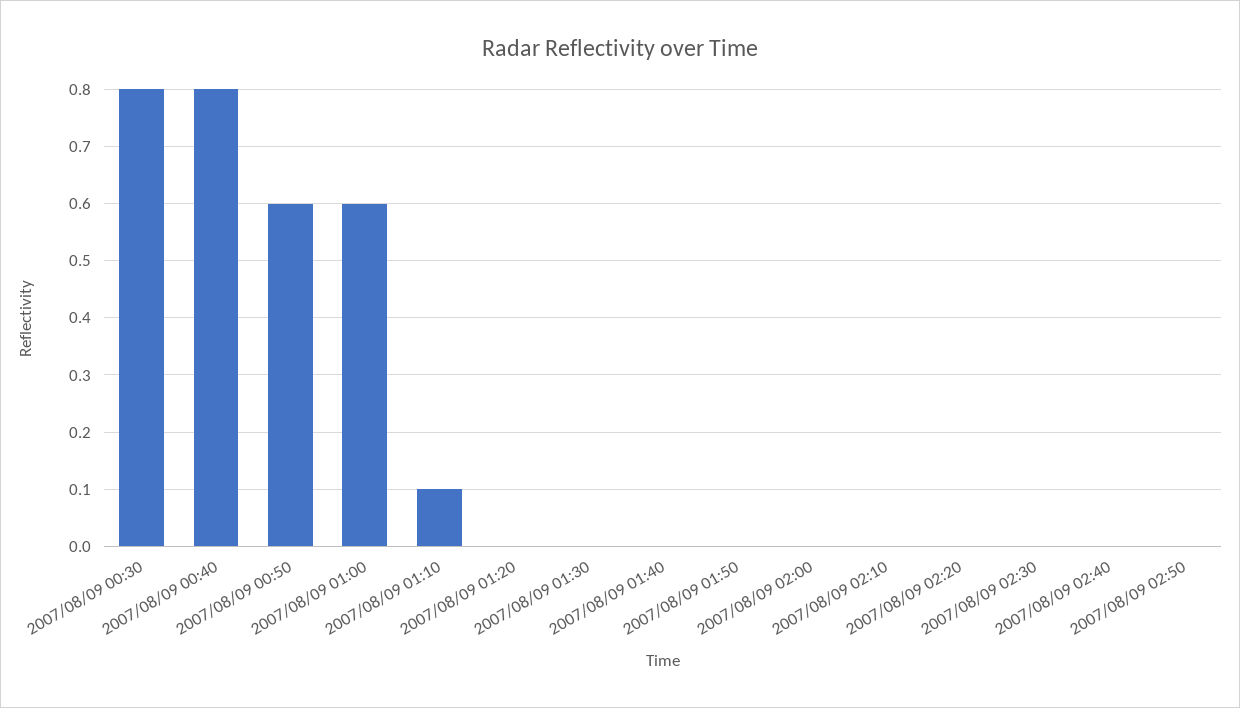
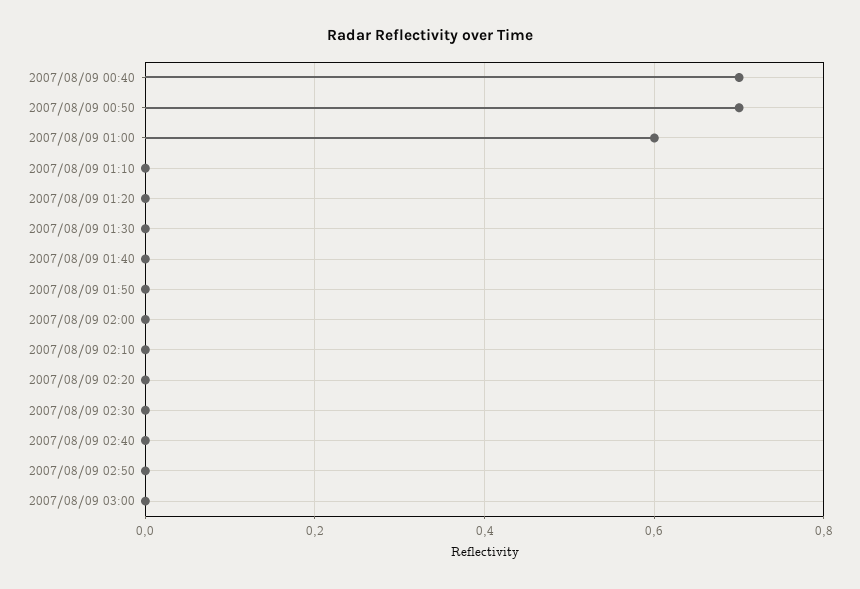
2007/08/09 00:30: 0.8 -> none
2007/08/09 00:40: 0.8 -> 0.7
2007/08/09 00:50: 0.6 -> 0.7
2007/08/09 01:10: 0.1 -> 0
2007/08/09 03:00: none -> 0

